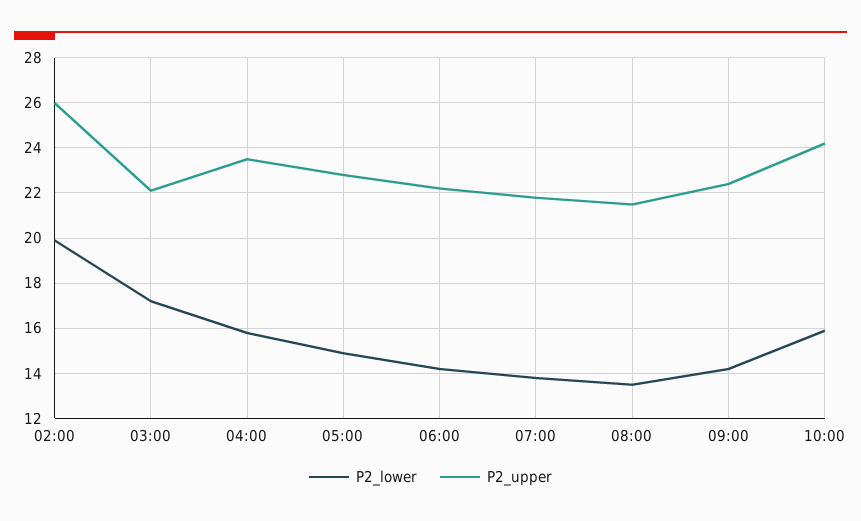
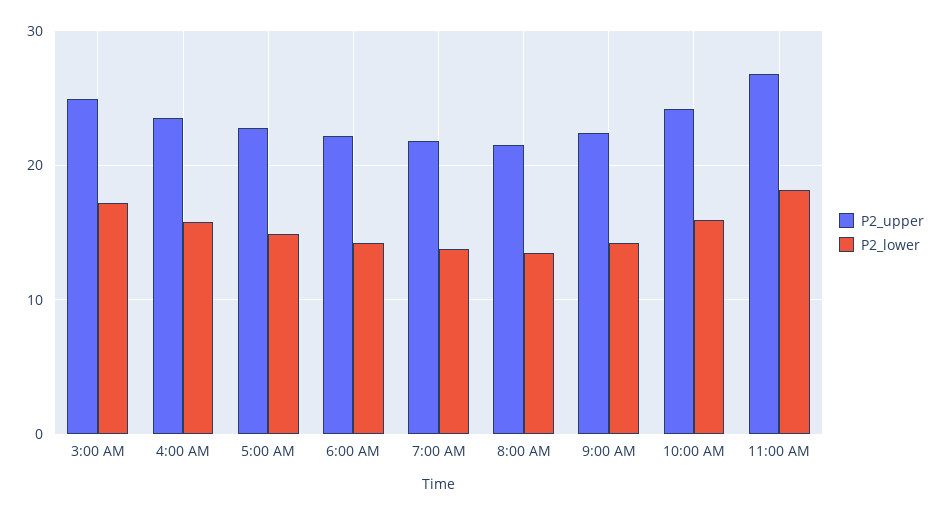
P2_lower, 02:00: 20 -> none
P2_upper, 02:00: 26 -> none
P2_upper, 03:00: 22 -> 25
P2_upper, 11:00 AM: none -> 27
P2_lower, 11:00 AM: none -> 18

